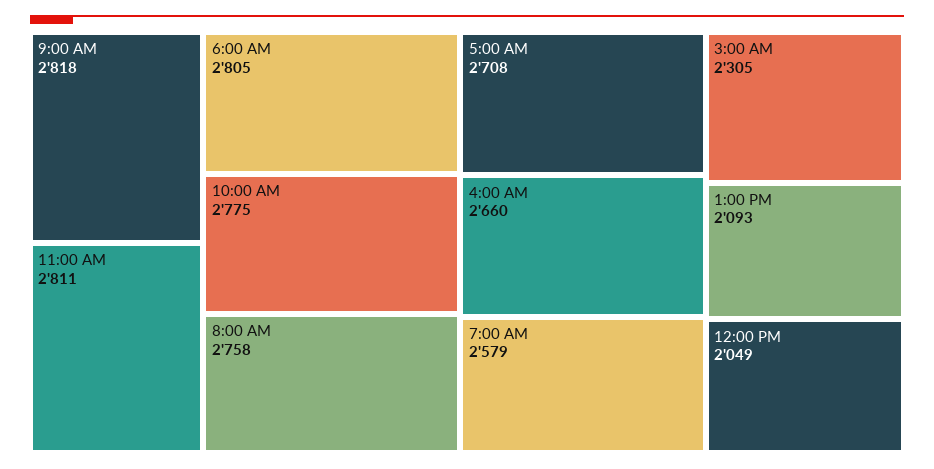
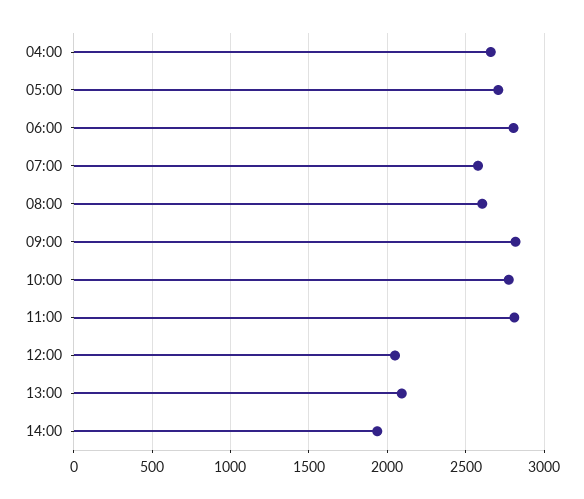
8:00 AM: 2758 -> 2600
3:00 AM: 2305 -> none
14:00: none -> 1950

